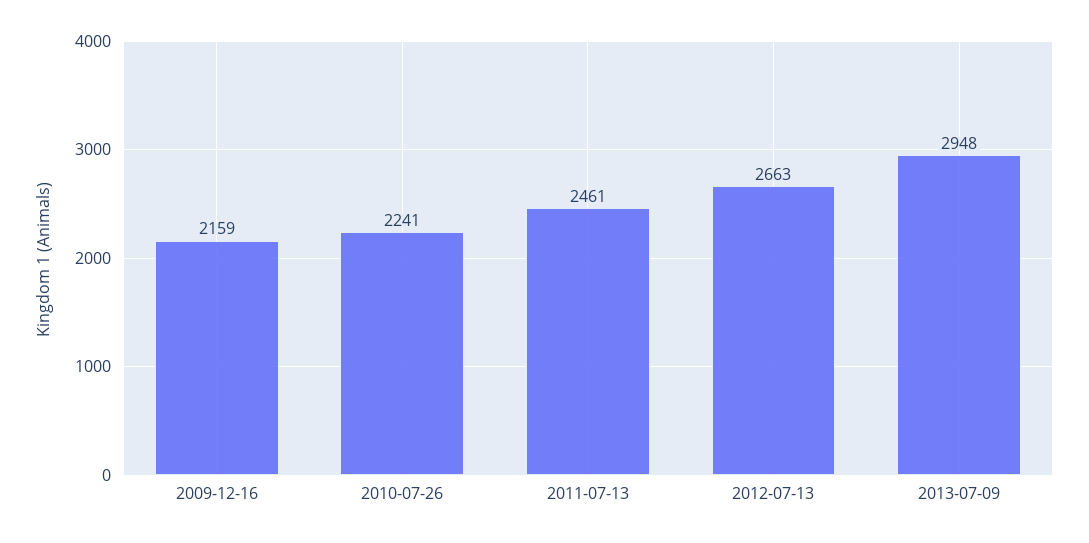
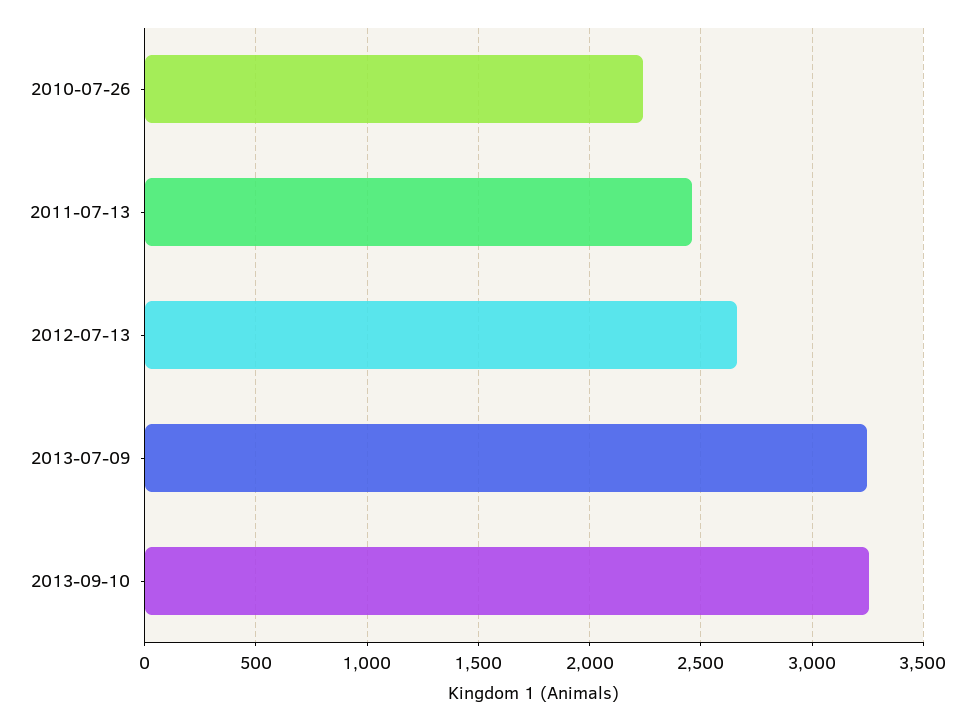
2009-12-16: 2159 -> none
2013-07-09: 2948 -> 3250
2013-09-10: none -> 3250

